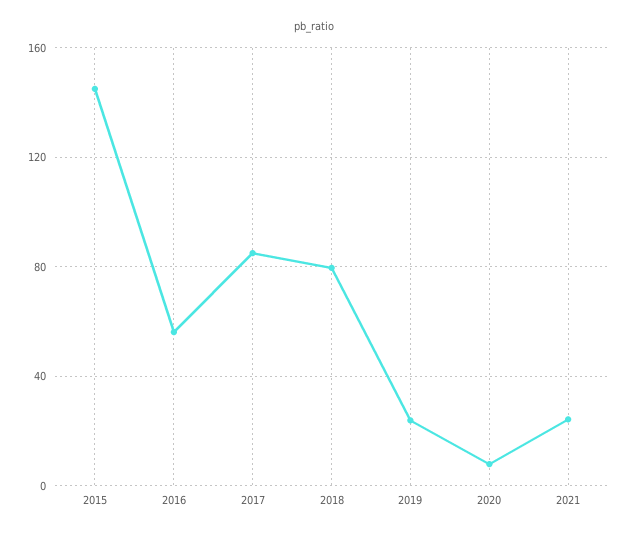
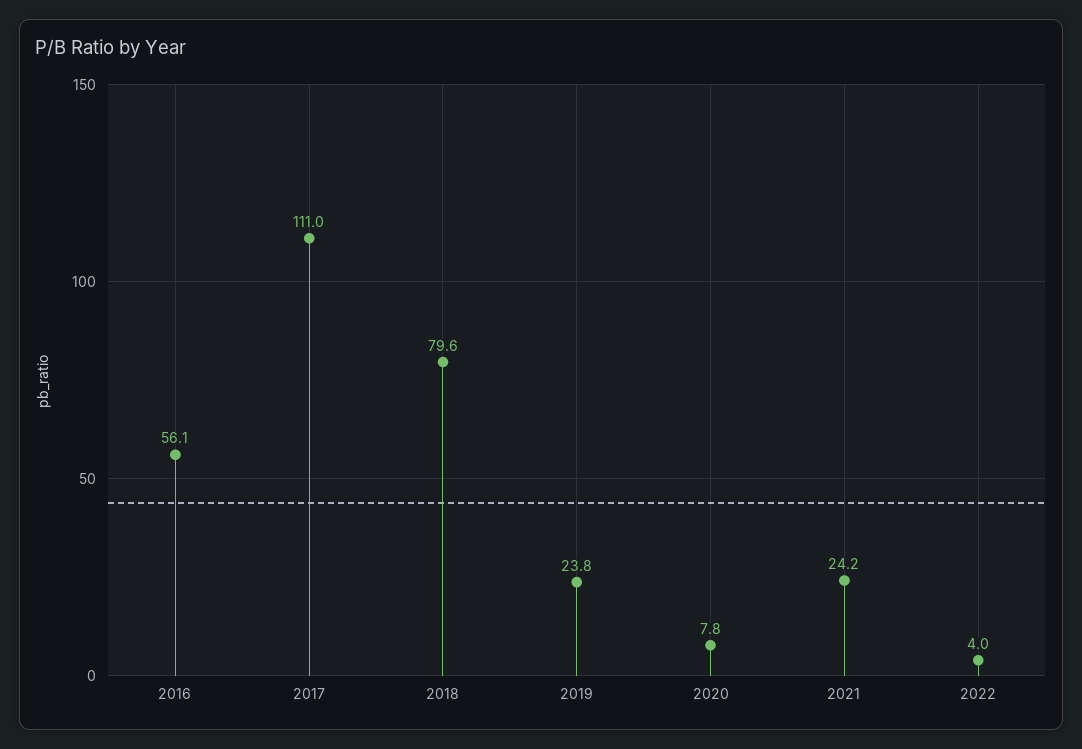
2015: 145 -> none
2017: 85 -> 111
2022: none -> 4

